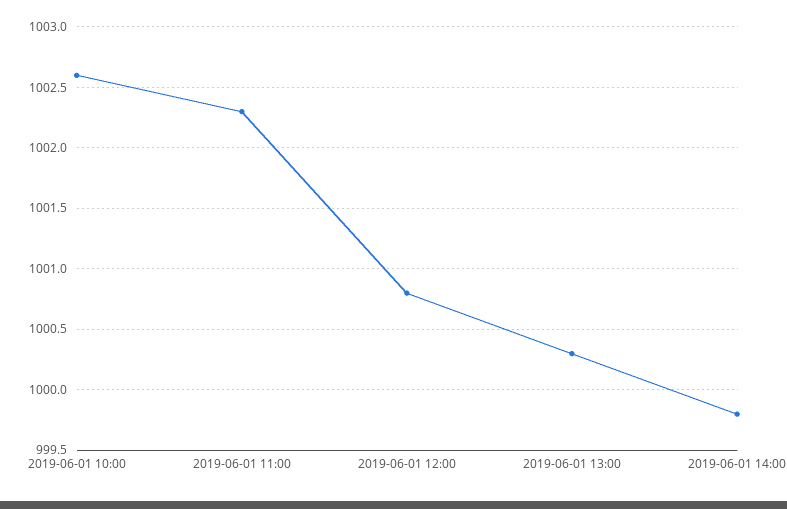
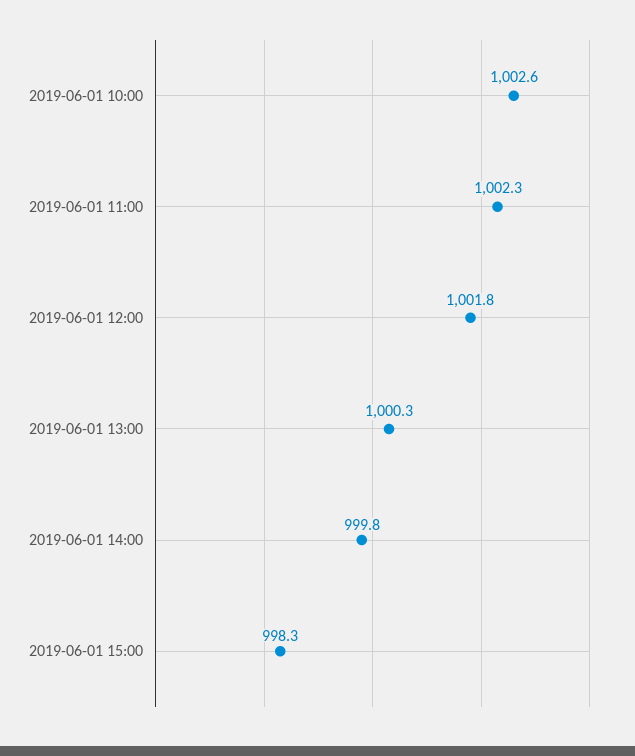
2019-06-01 12:00: 1000.8 -> 1001.8
2019-06-01 15:00: none -> 998.3

